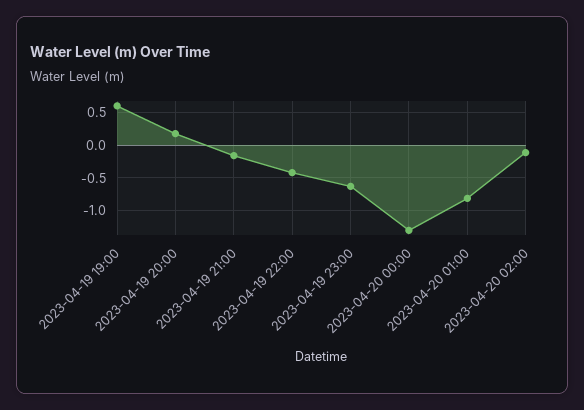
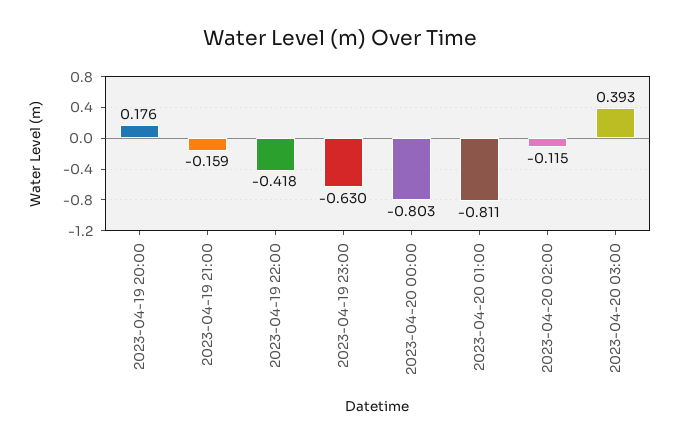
2023-04-19 19:00: 0.6 -> none
2023-04-20 00:00: -1.3 -> -0.803
2023-04-20 03:00: none -> 0.393

